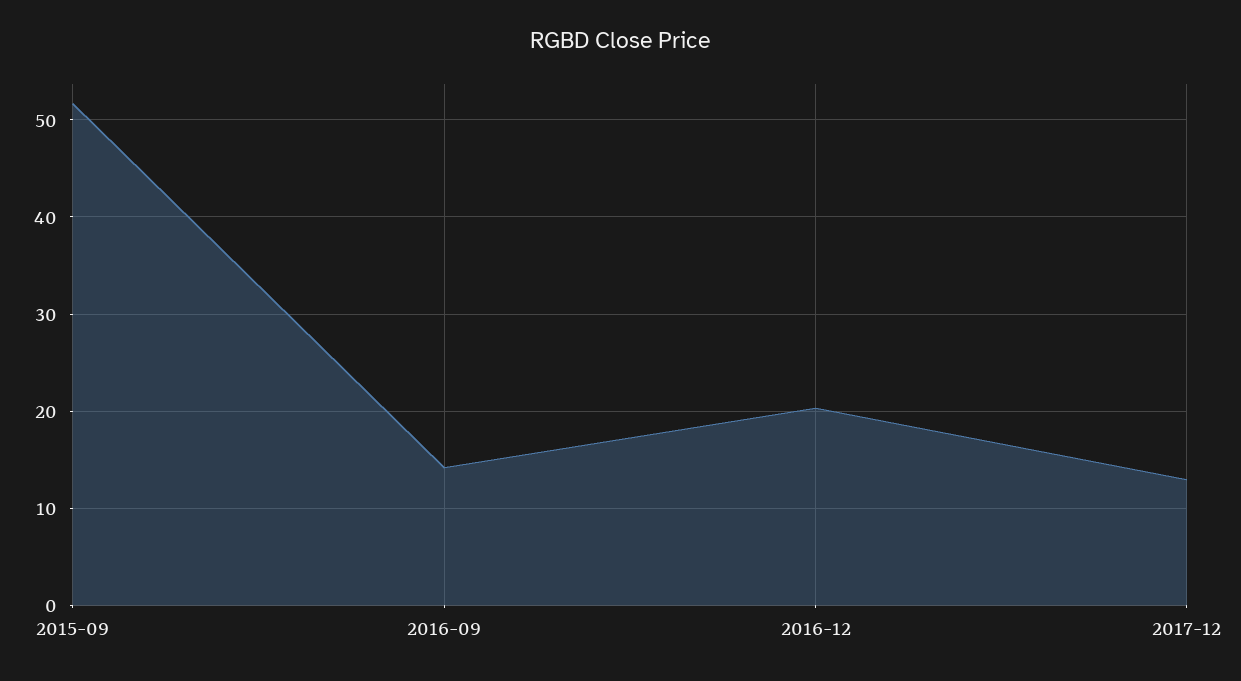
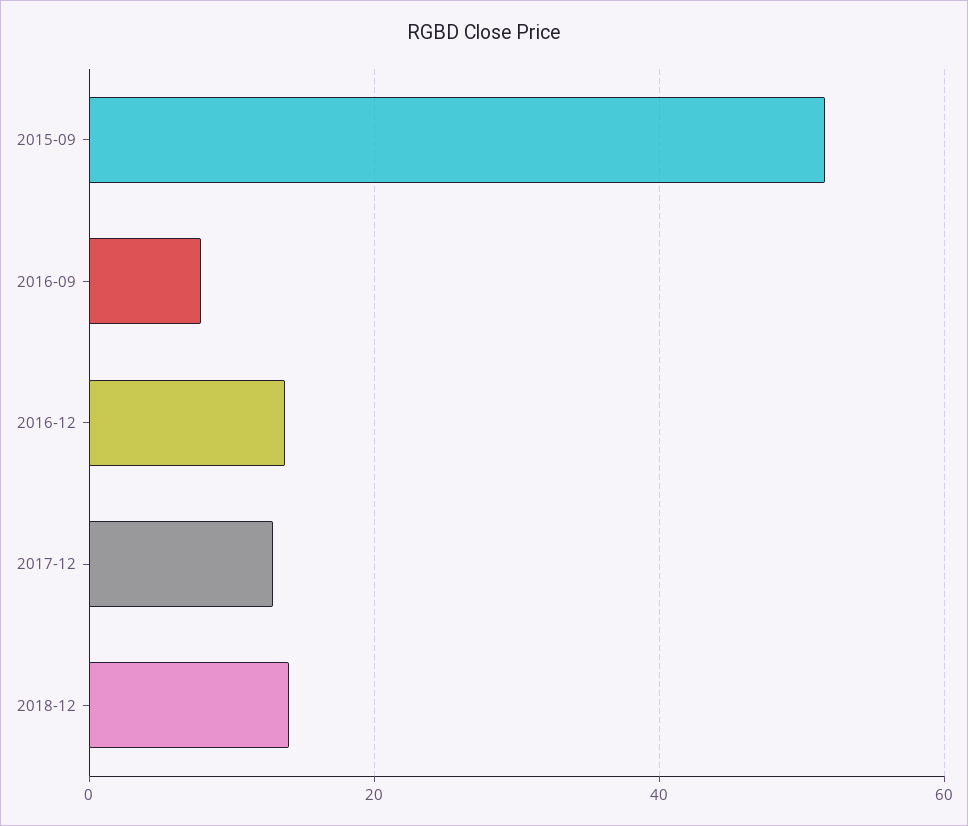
2016-09: 14 -> 8
2016-12: 20 -> 14
2018-12: none -> 14

